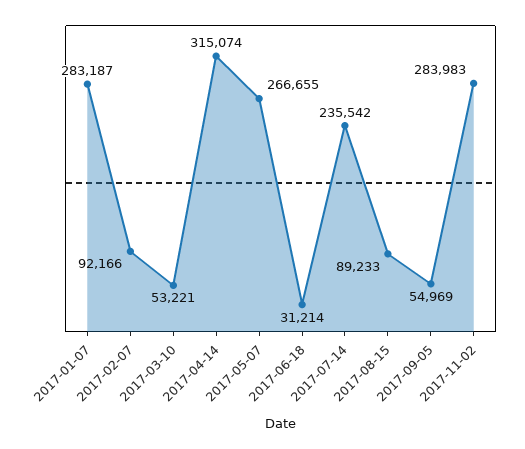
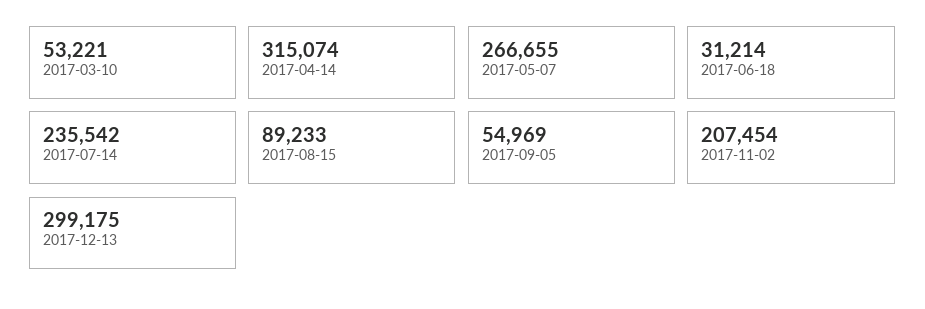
2017-01-07: 283187 -> none
2017-02-07: 92166 -> none
2017-11-02: 283983 -> 207454
2017-12-13: none -> 299175

